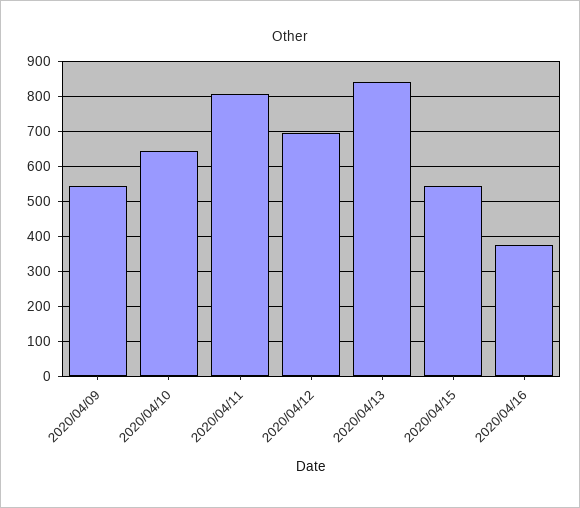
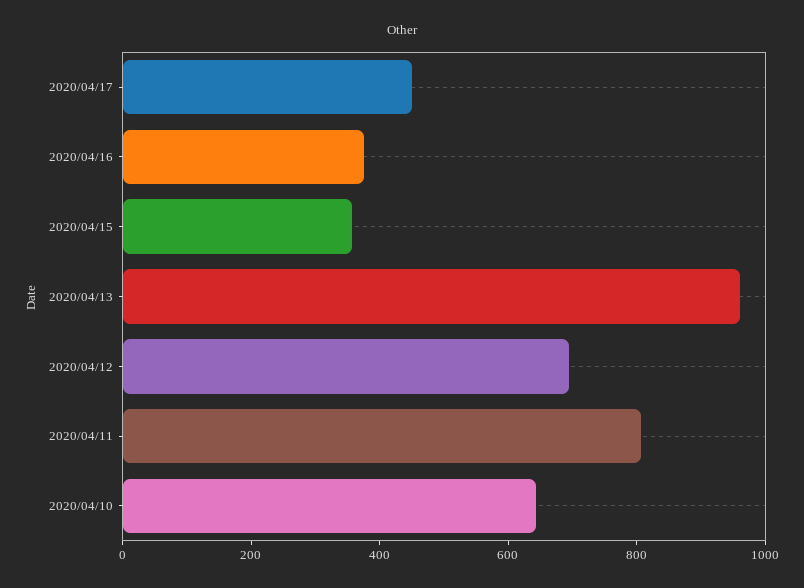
2020/04/09: 540 -> none
2020/04/13: 840 -> 950
2020/04/15: 540 -> 350
2020/04/17: none -> 450

